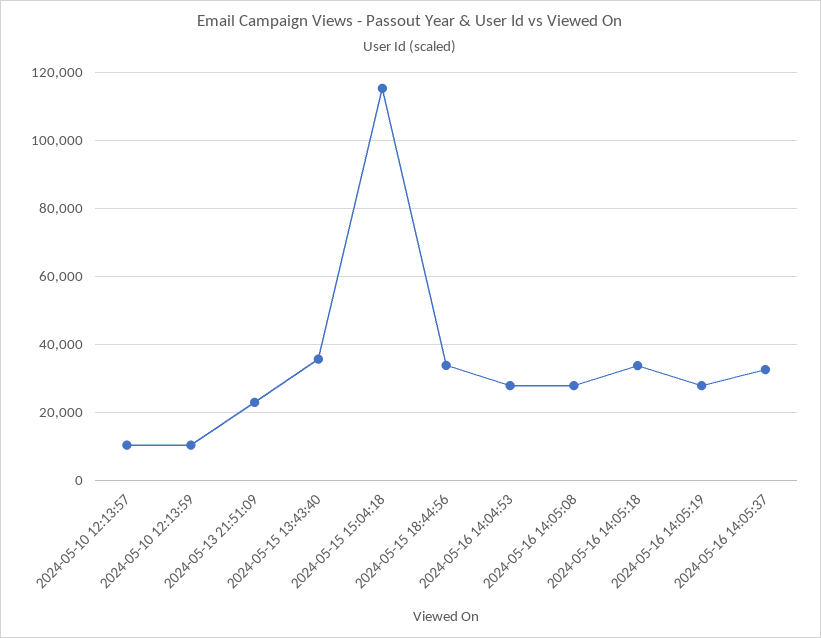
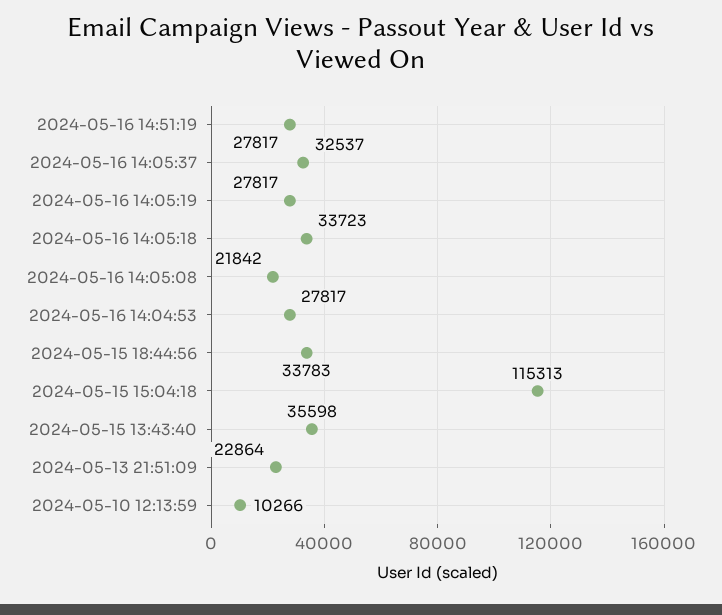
2024-05-10 12:13:57: 10000 -> none
2024-05-16 14:05:08: 28000 -> 21842
2024-05-16 14:51:19: none -> 27817

